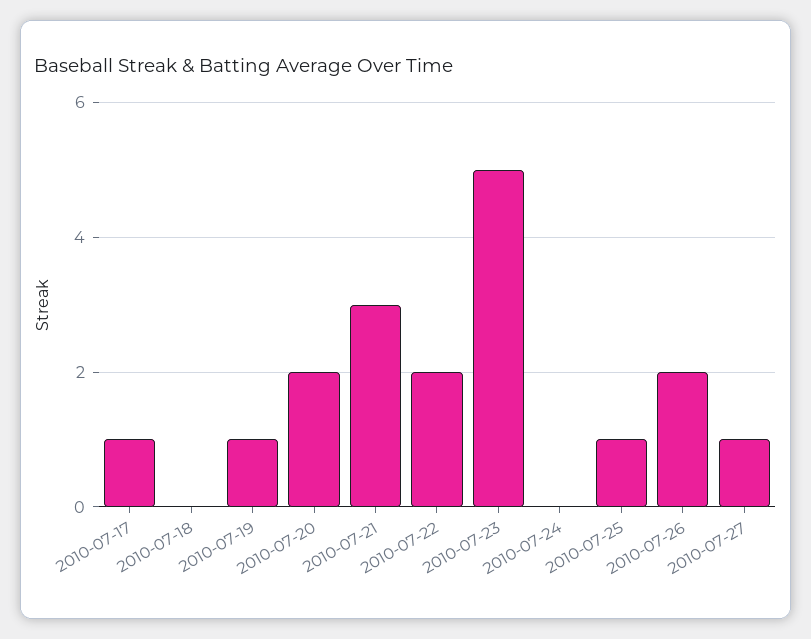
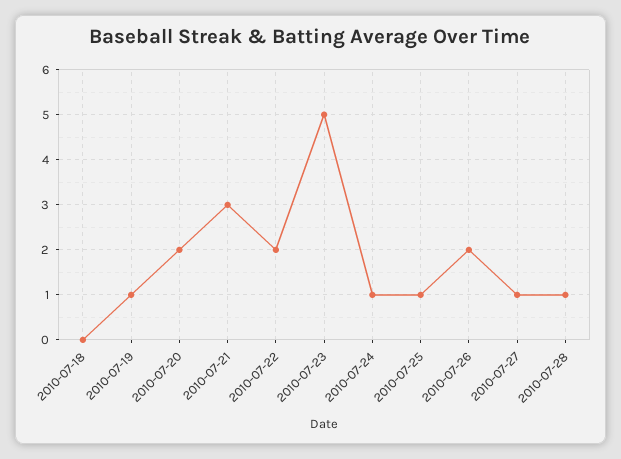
2010-07-17: 1 -> none
2010-07-24: 0 -> 1
2010-07-28: none -> 1

